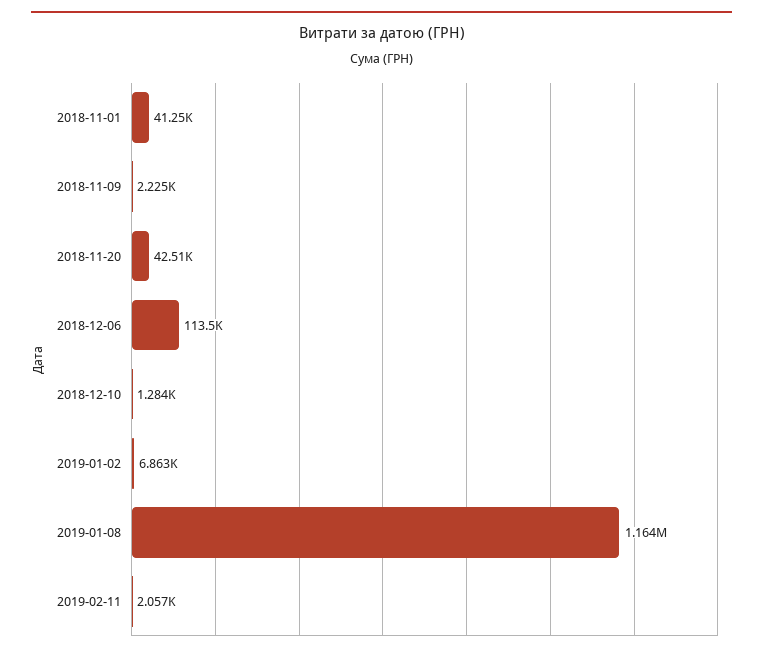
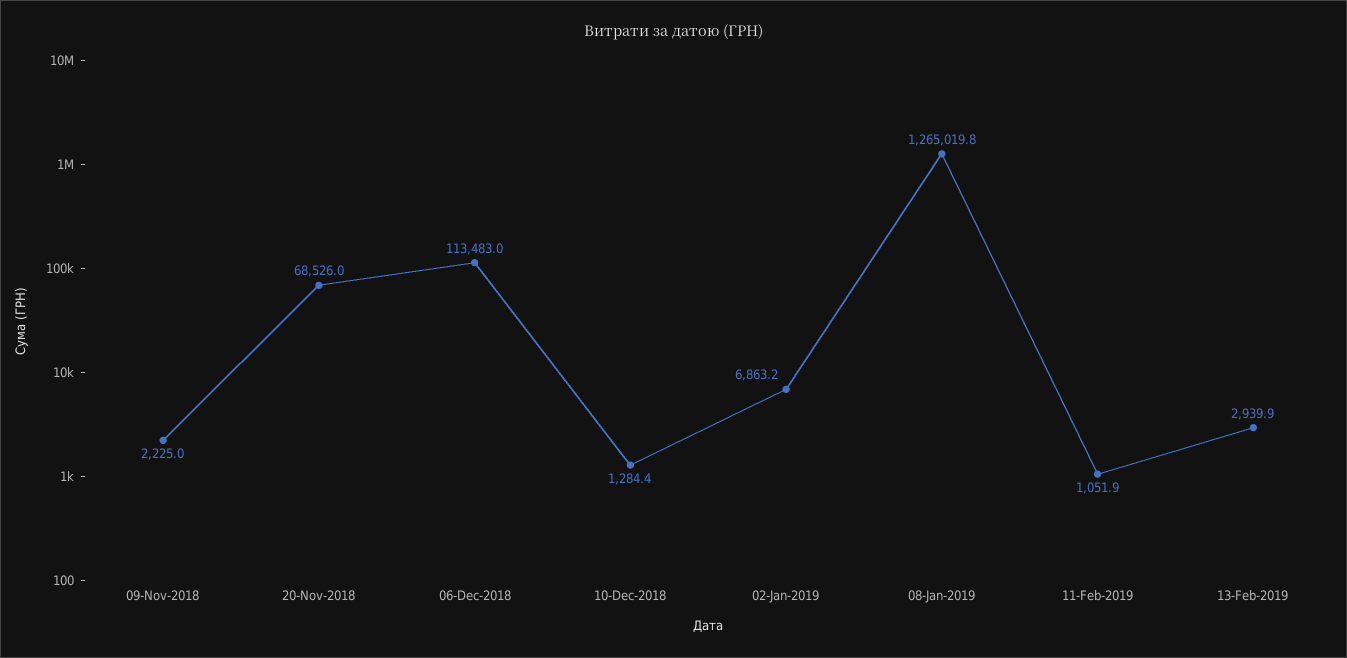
2018-11-01: 41250 -> none
2018-11-20: 42510 -> 68526
2019-01-08: 1164000 -> 1265019.8
2019-02-11: 2057 -> 1051.9
13-Feb-2019: none -> 2939.9

